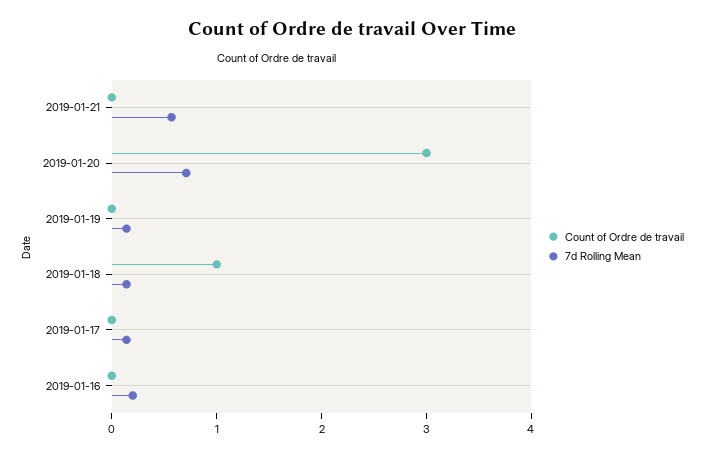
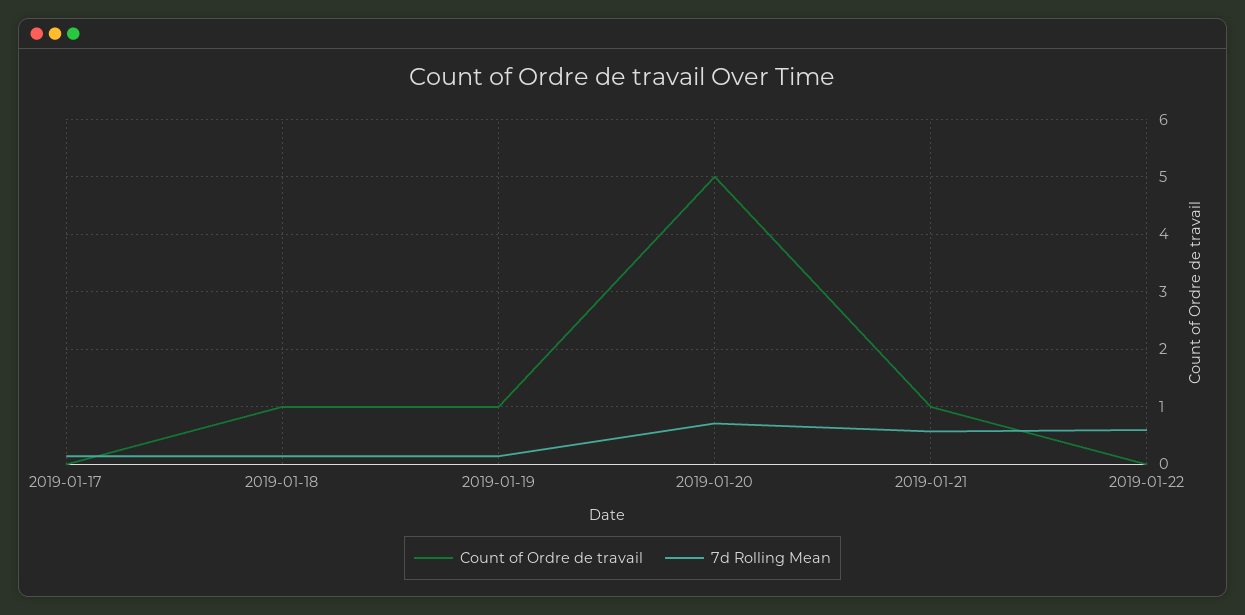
Count of Ordre de travail, 2019-01-21: 0 -> 1
Count of Ordre de travail, 2019-01-20: 3 -> 5
Count of Ordre de travail, 2019-01-19: 0 -> 1
Count of Ordre de travail, 2019-01-16: 0 -> none
7d Rolling Mean, 2019-01-16: 0.2 -> none
Count of Ordre de travail, 2019-01-22: none -> 0
7d Rolling Mean, 2019-01-22: none -> 0.6

